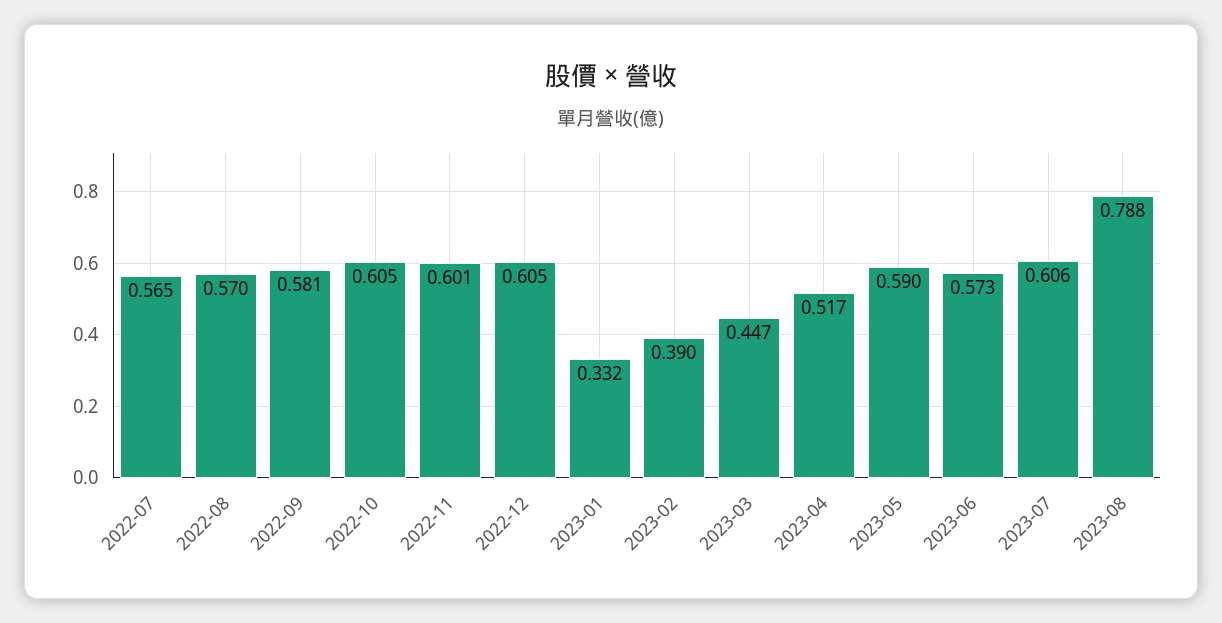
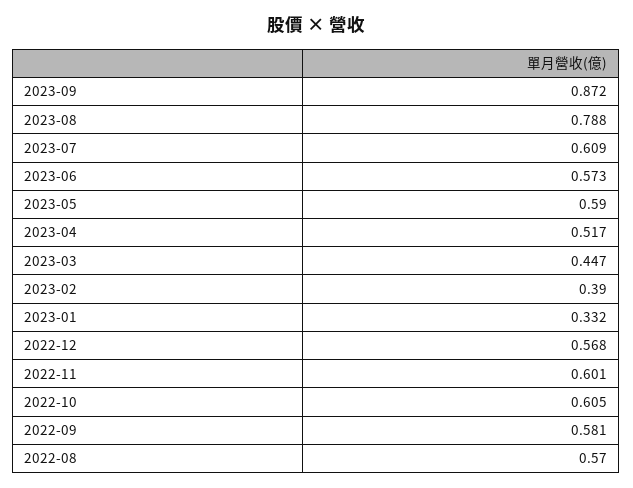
2022-07: 0.565 -> none
2022-12: 0.605 -> 0.568
2023-07: 0.606 -> 0.609
2023-09: none -> 0.872

